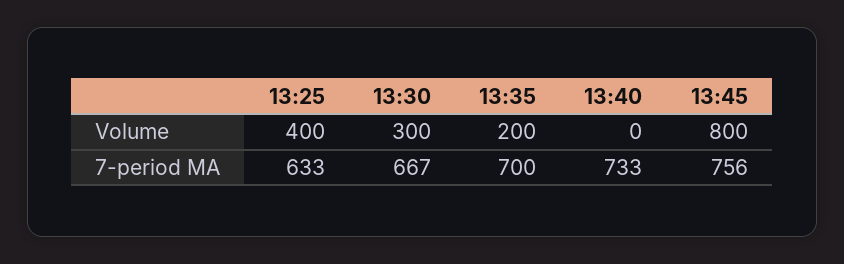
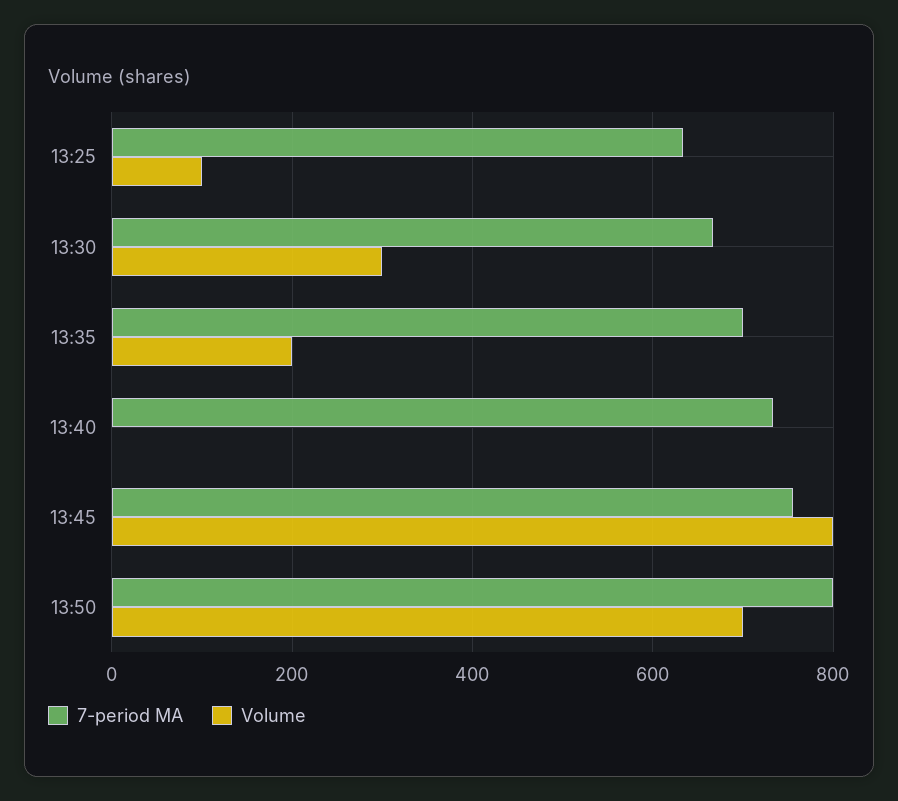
Volume, 13:25: 400 -> 100
7-period MA, 13:50: none -> 800
Volume, 13:50: none -> 700

